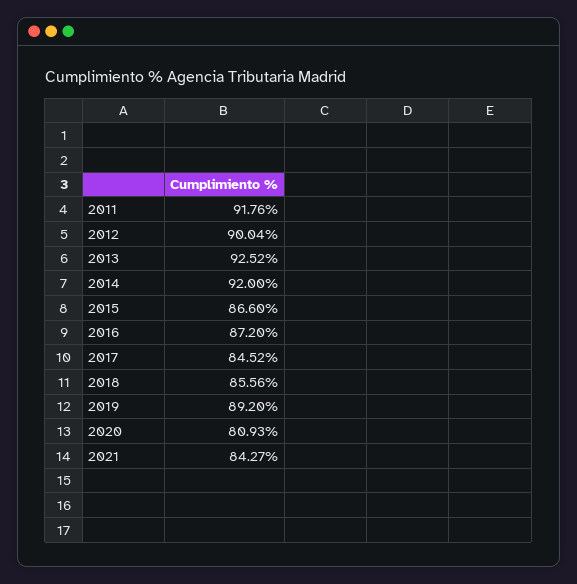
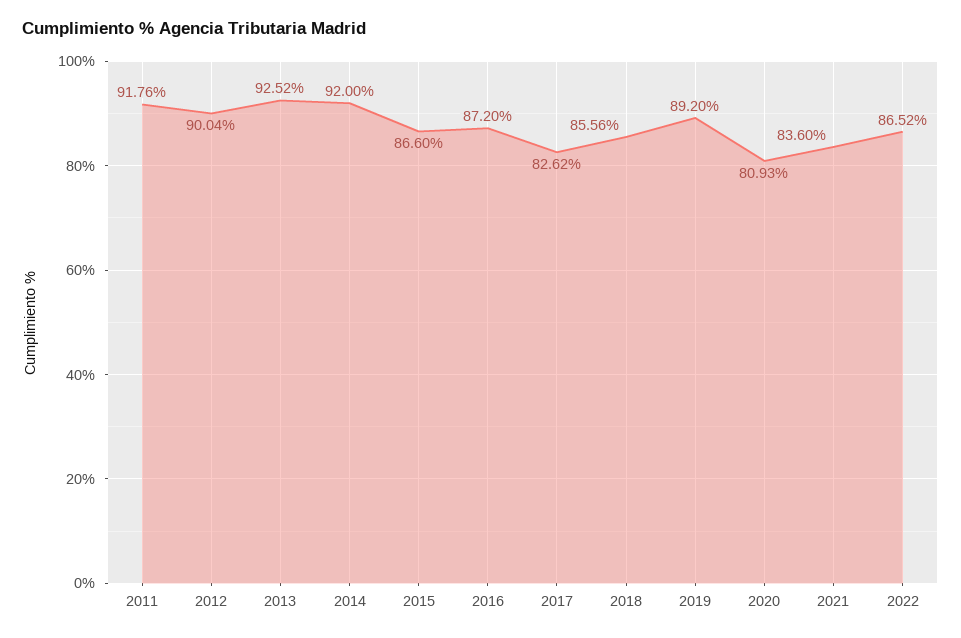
2017: 84.52 -> 82.62
2021: 84.27 -> 83.6
2022: none -> 86.52

